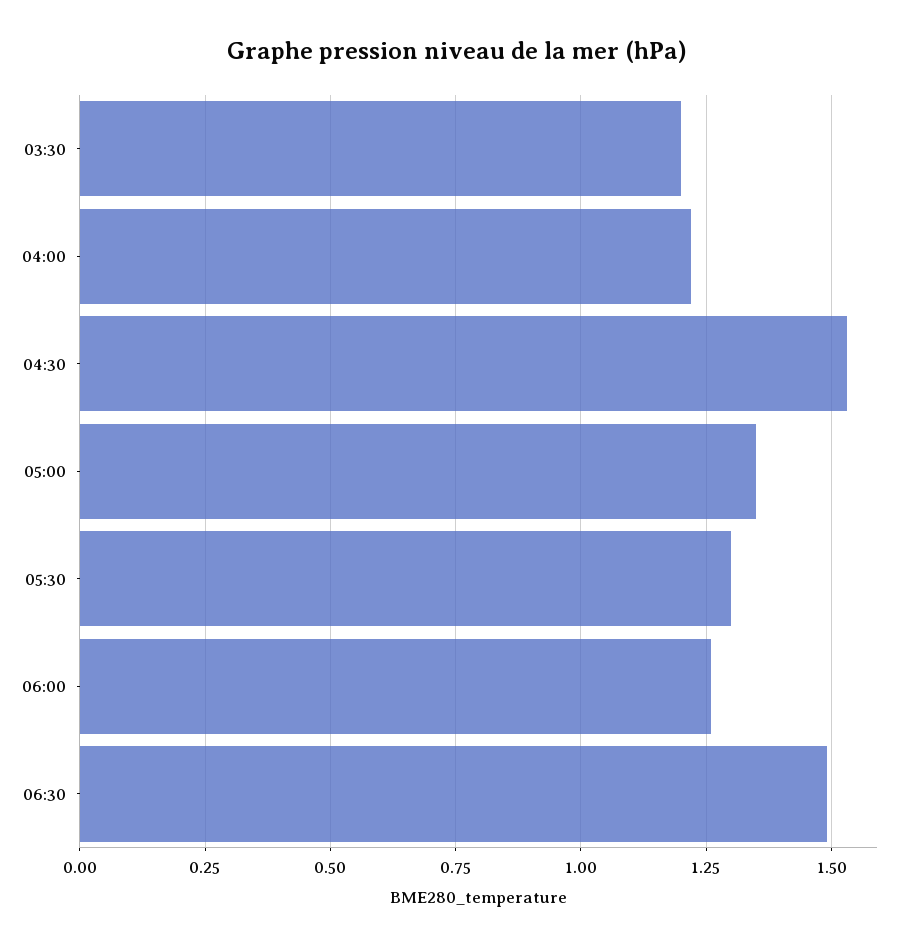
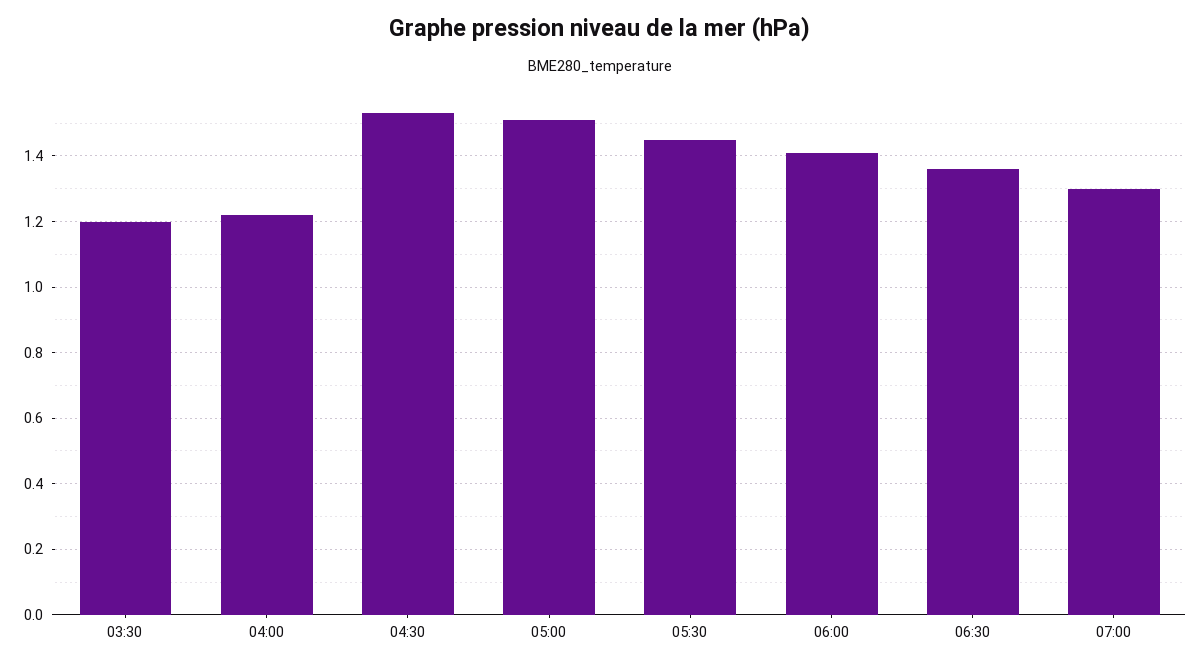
05:00: 1.35 -> 1.5
05:30: 1.3 -> 1.45
06:00: 1.25 -> 1.4
06:30: 1.5 -> 1.35
07:00: none -> 1.3

